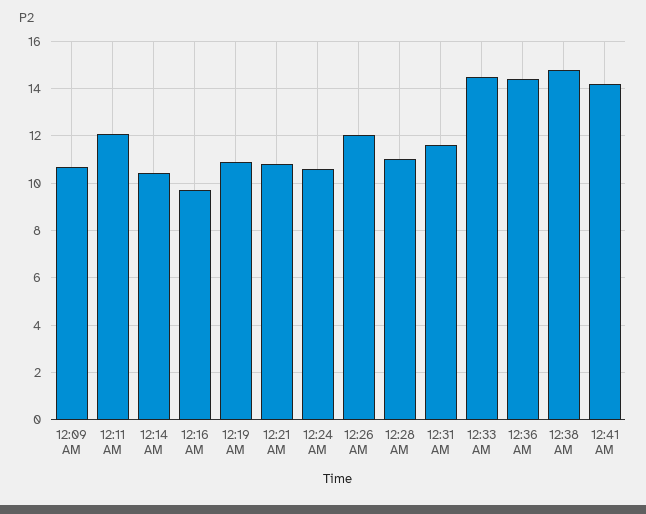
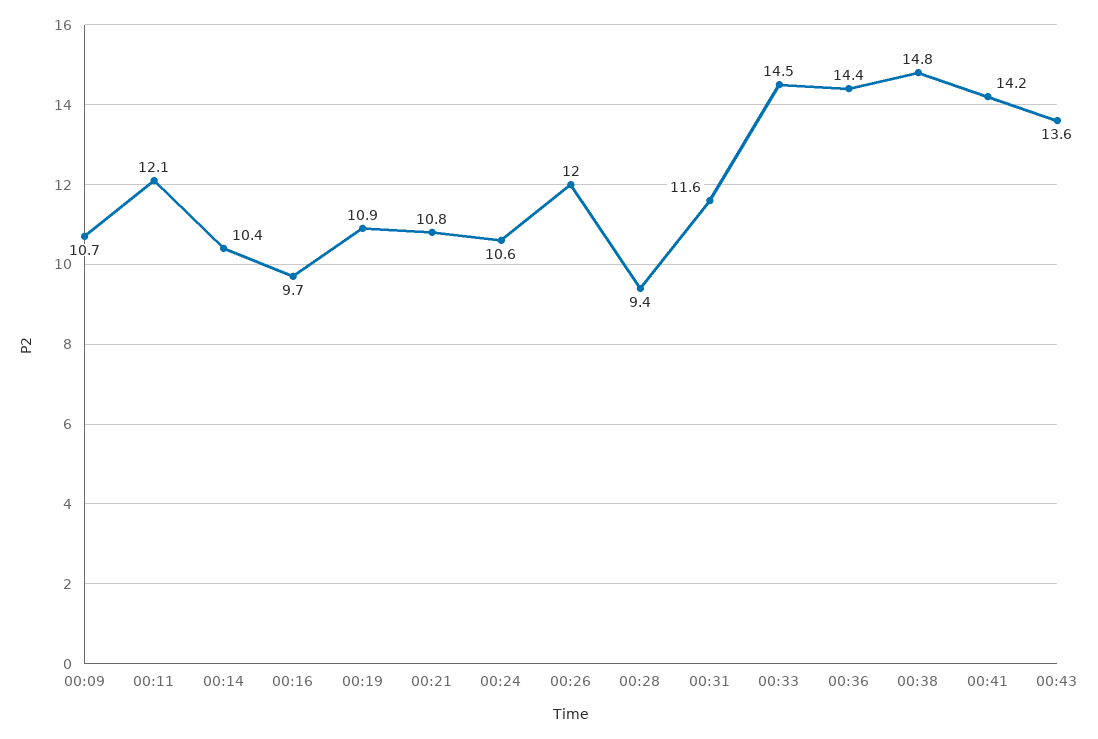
12:28 AM: 11 -> 9.4
00:43: none -> 13.6

